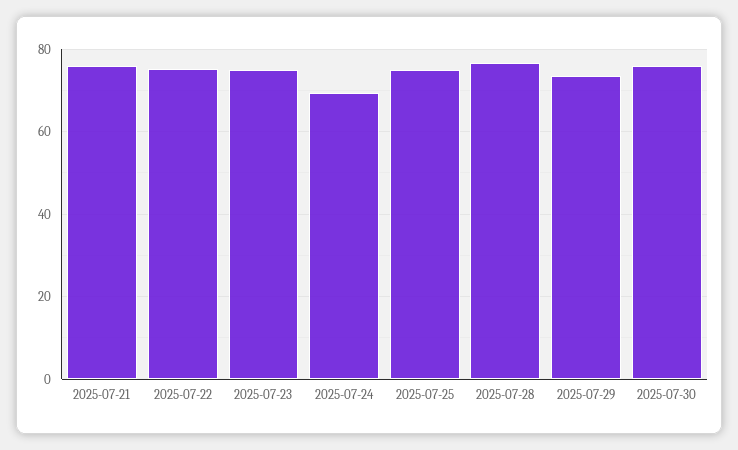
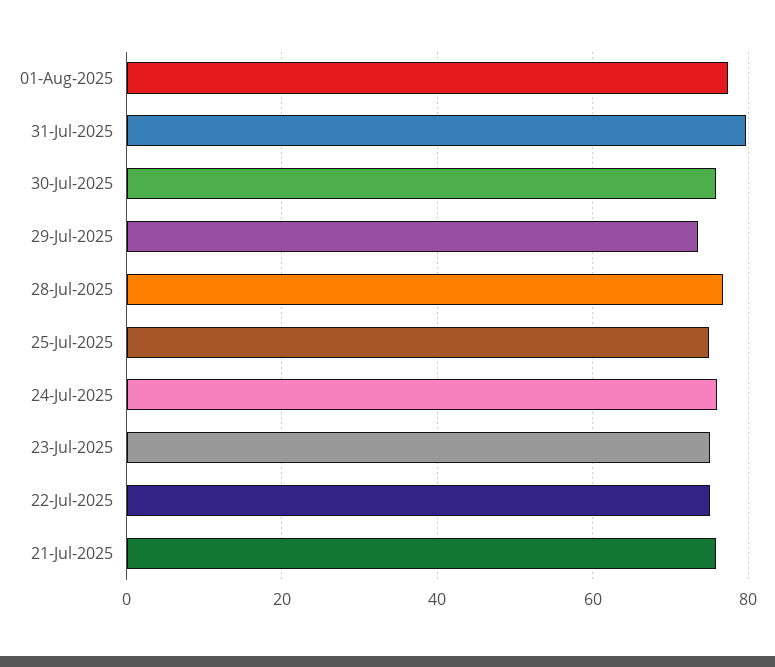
2025-07-24: 70 -> 76
01-Aug-2025: none -> 78
31-Jul-2025: none -> 80

